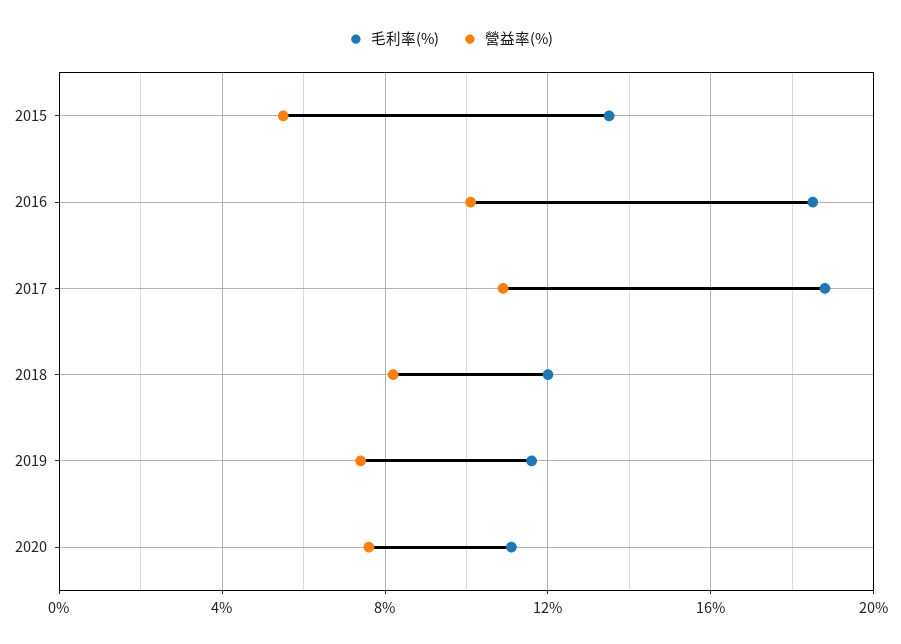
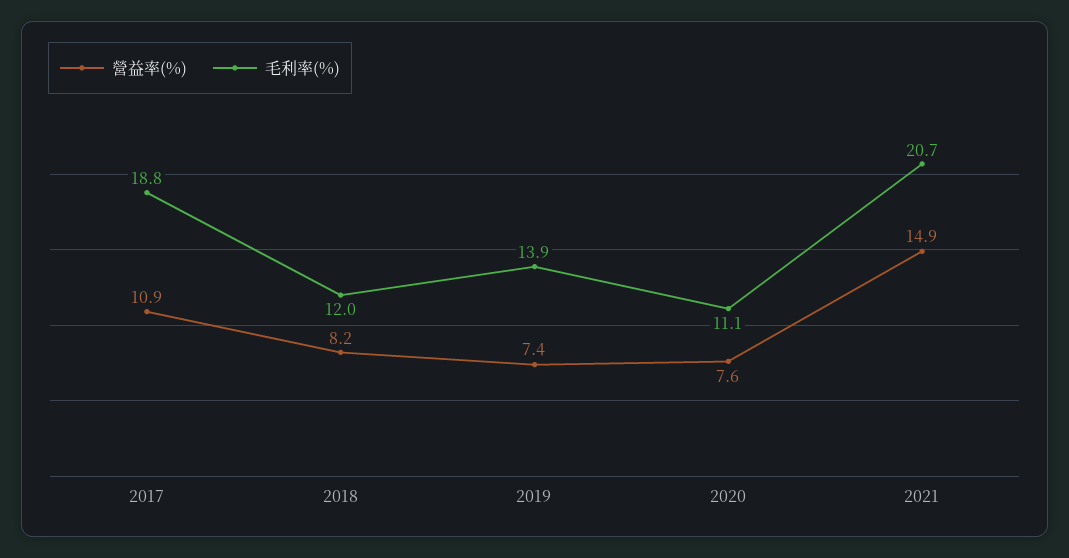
毛利率(%), 2015: 13.5 -> none
營益率(%), 2015: 5.5 -> none
毛利率(%), 2016: 18.5 -> none
營益率(%), 2016: 10 -> none
毛利率(%), 2019: 11.5 -> 13.9
營益率(%), 2021: none -> 14.9
毛利率(%), 2021: none -> 20.7

